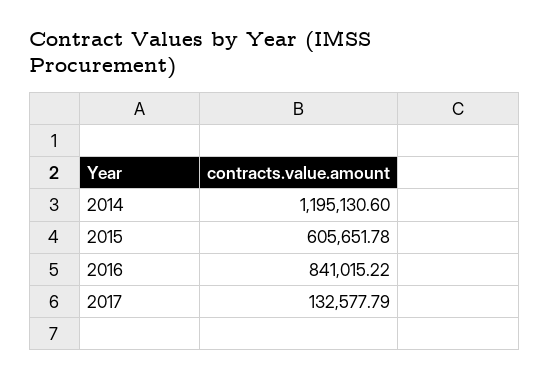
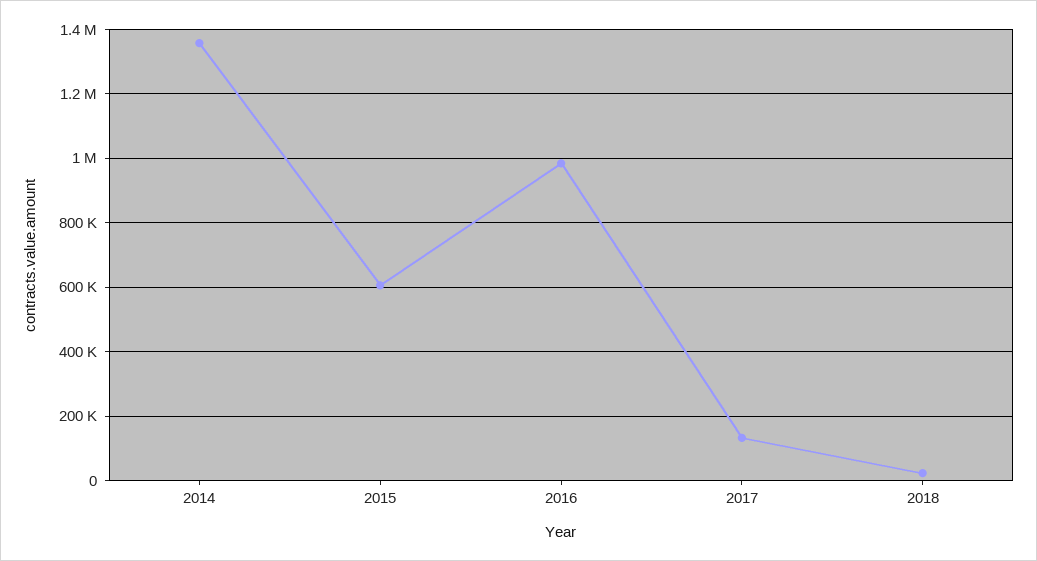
2014: 1195130.6 -> 1360000
2016: 841015.22 -> 980000
2018: none -> 20000

